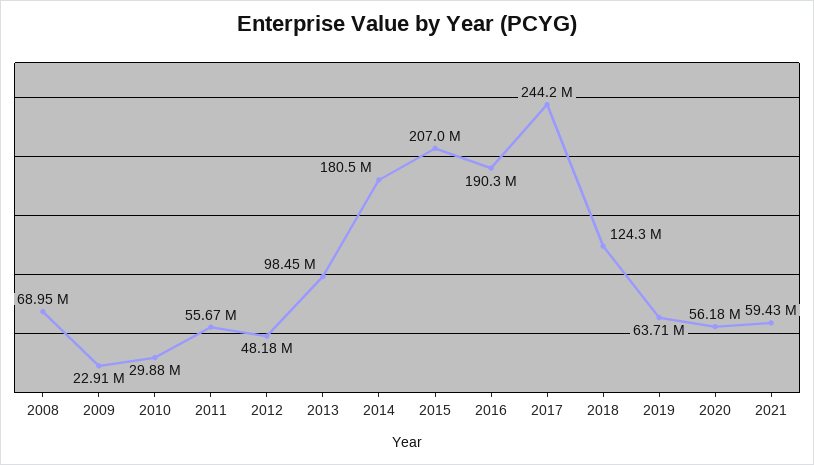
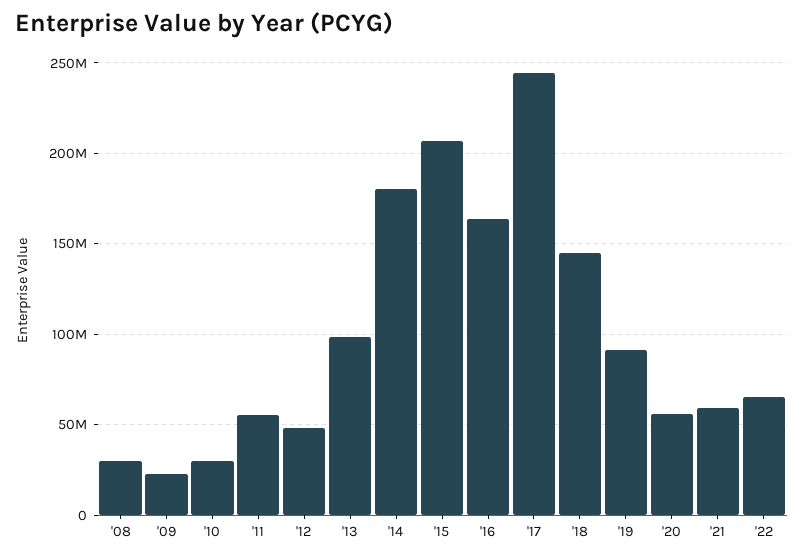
2008: 68950000 -> 30000000
2016: 190300000 -> 165000000
2018: 124300000 -> 145000000
2019: 63710000 -> 90000000
'22: none -> 65000000

